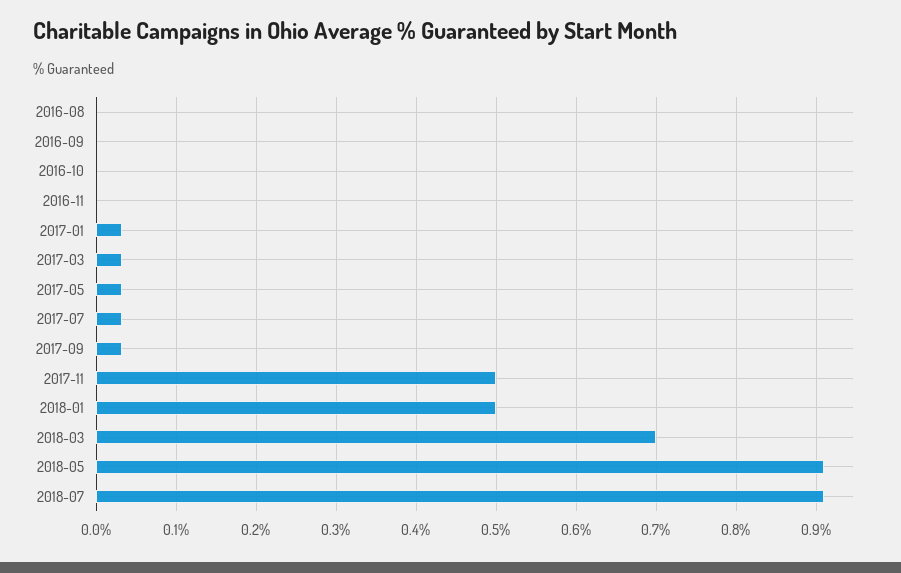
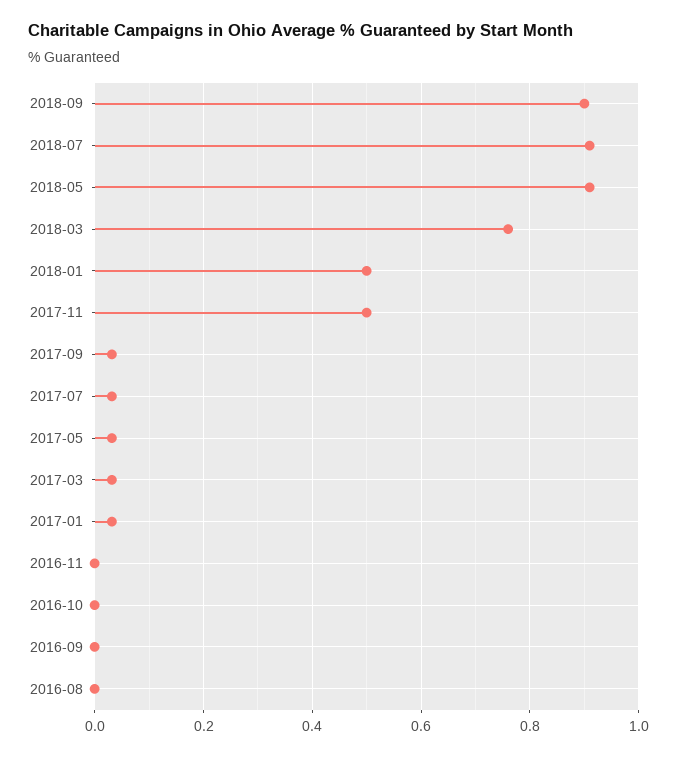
2018-03: 0.7 -> 0.76
2018-09: none -> 0.9

